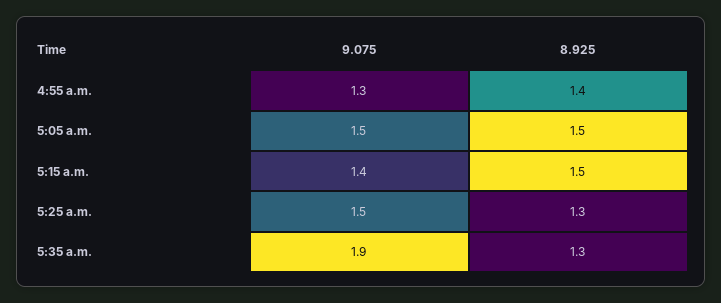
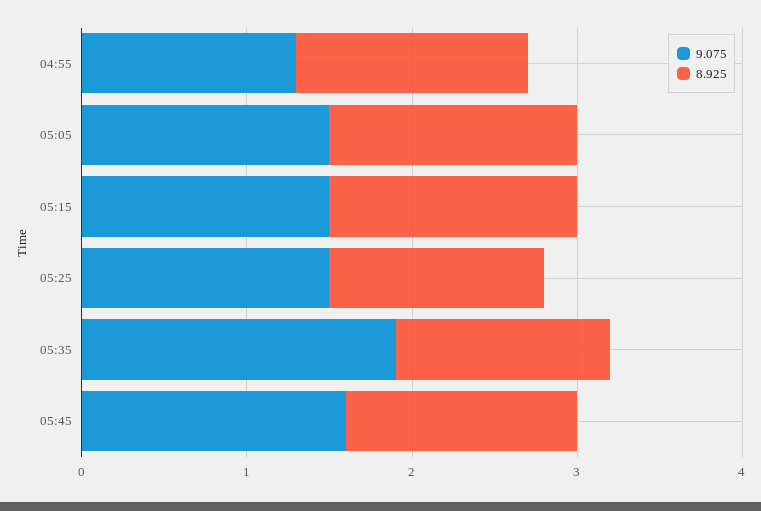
9.075, 5:15 a.m.: 1.4 -> 1.5
9.075, 05:45: none -> 1.6
8.925, 05:45: none -> 1.4

